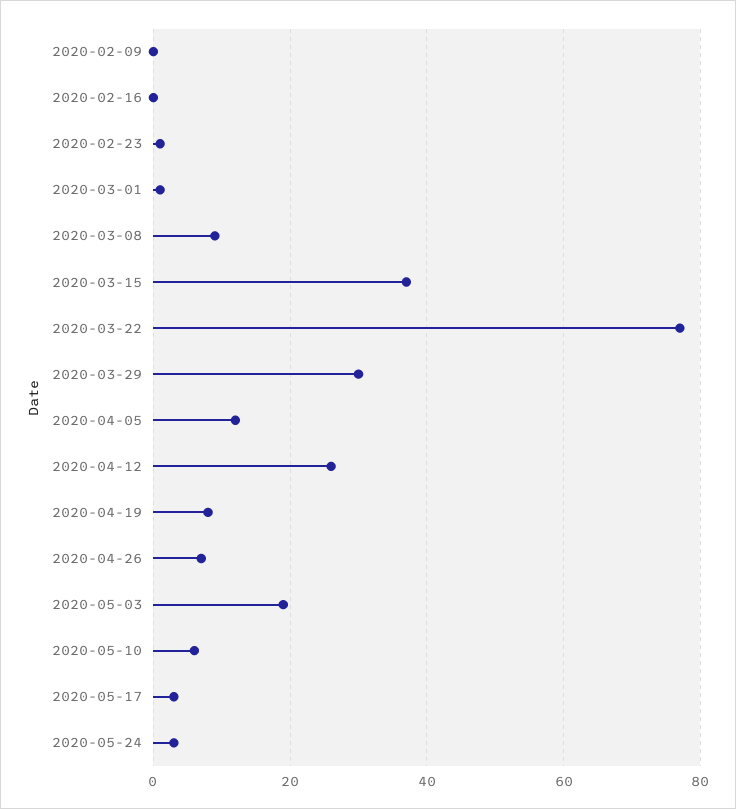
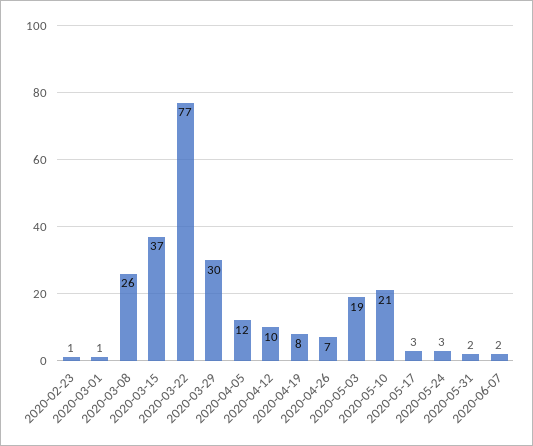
2020-02-09: 0 -> none
2020-02-16: 0 -> none
2020-03-08: 10 -> 26
2020-04-12: 25 -> 10
2020-05-10: 5 -> 21
2020-05-31: none -> 2
2020-06-07: none -> 2

